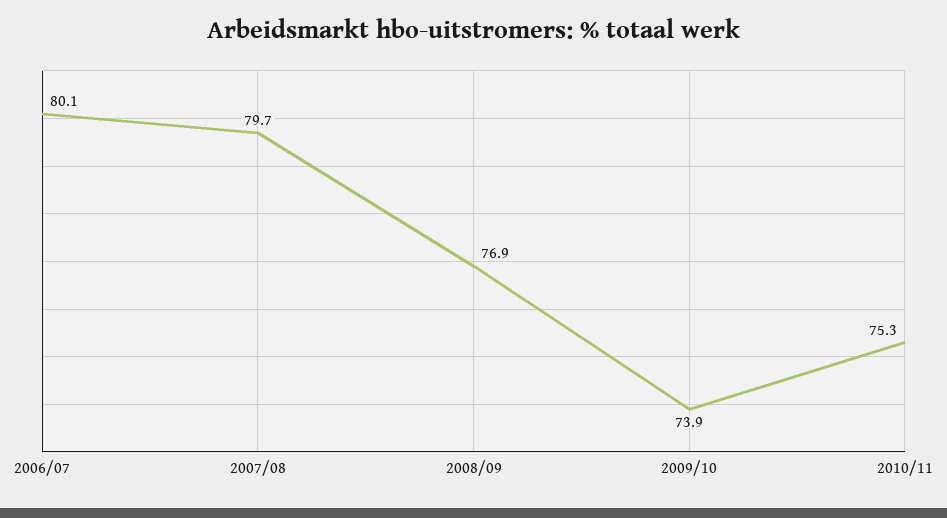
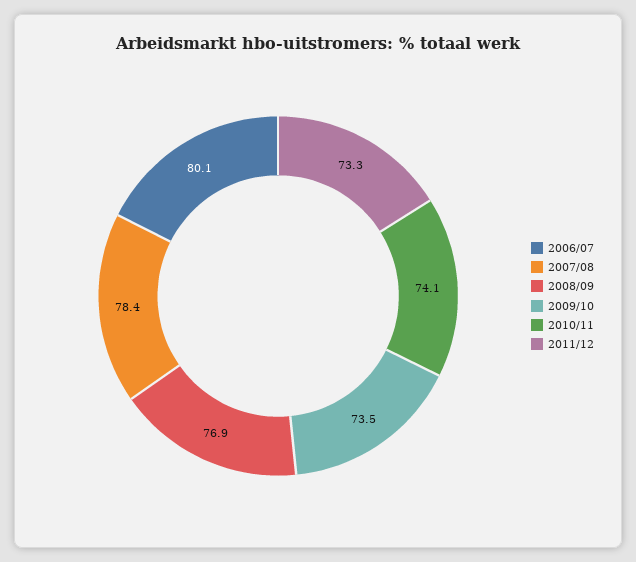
2007/08: 79.7 -> 78.4
2009/10: 73.9 -> 73.5
2010/11: 75.3 -> 74.1
2011/12: none -> 73.3

